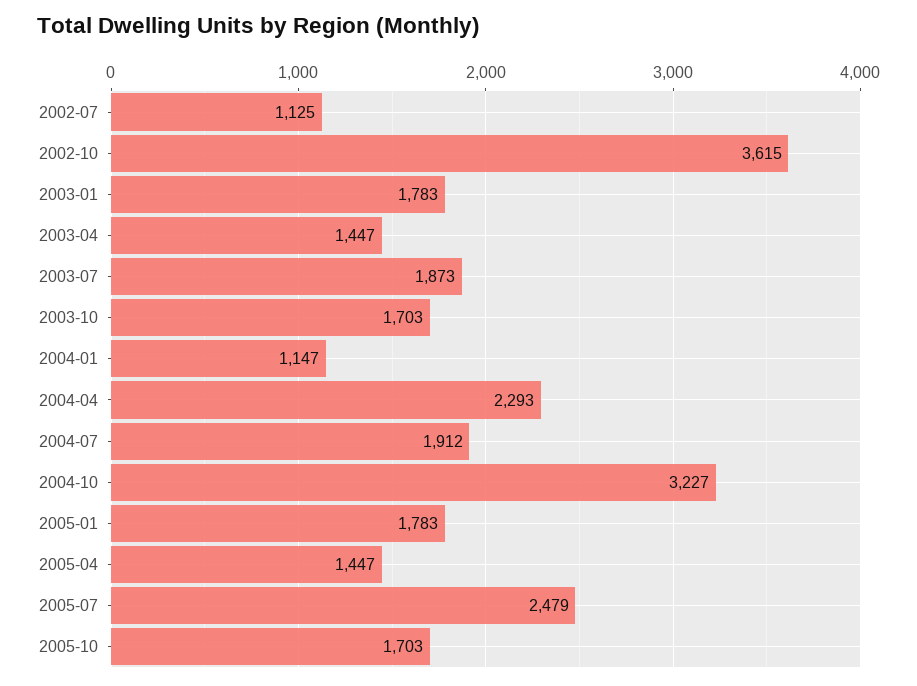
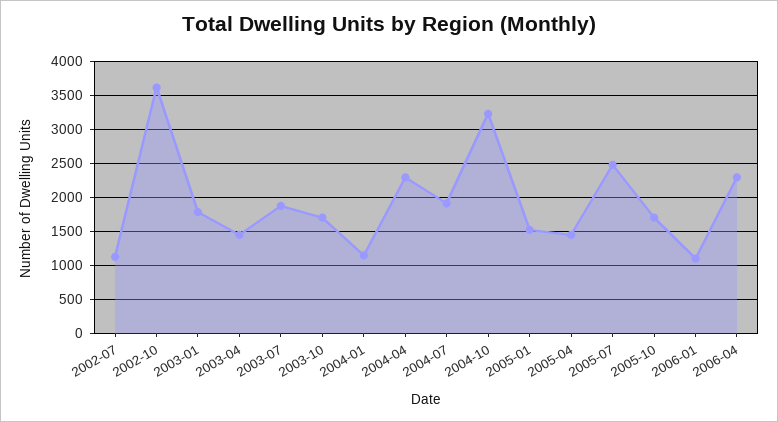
2005-01: 1783 -> 1500
2006-01: none -> 1100
2006-04: none -> 2300

